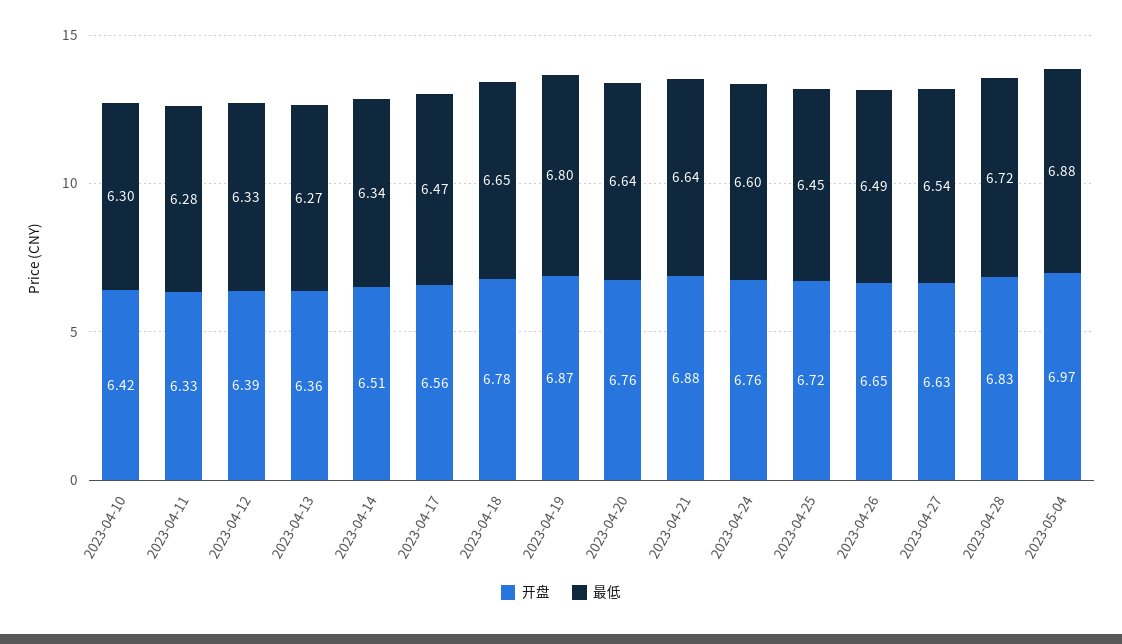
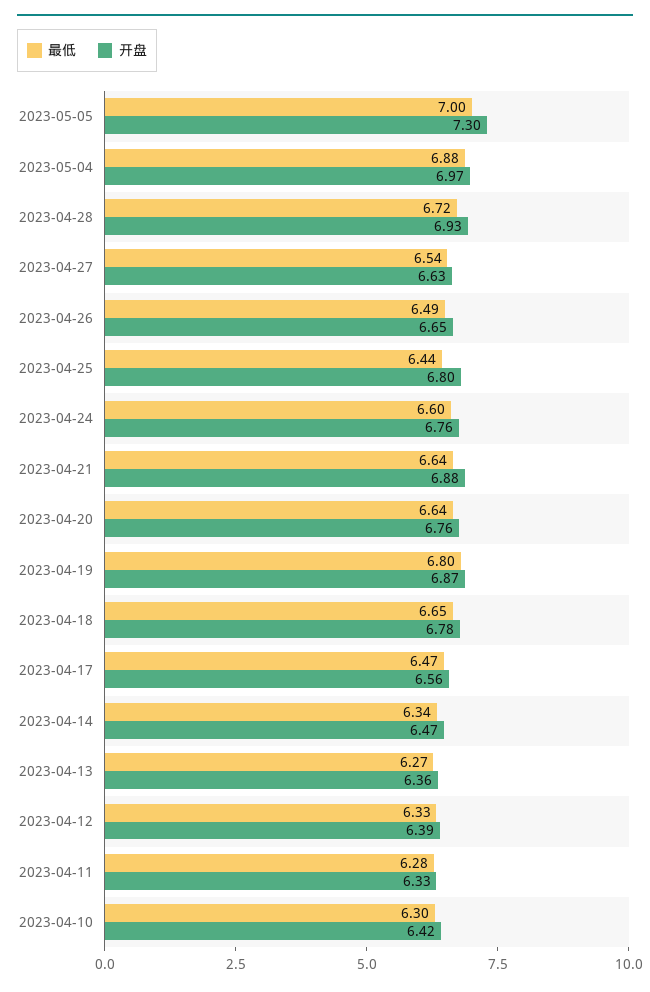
开盘, 2023-04-14: 6.51 -> 6.47
开盘, 2023-04-25: 6.72 -> 6.8
最低, 2023-04-25: 6.45 -> 6.44
开盘, 2023-04-28: 6.83 -> 6.93
最低, 2023-05-05: none -> 7
开盘, 2023-05-05: none -> 7.3

